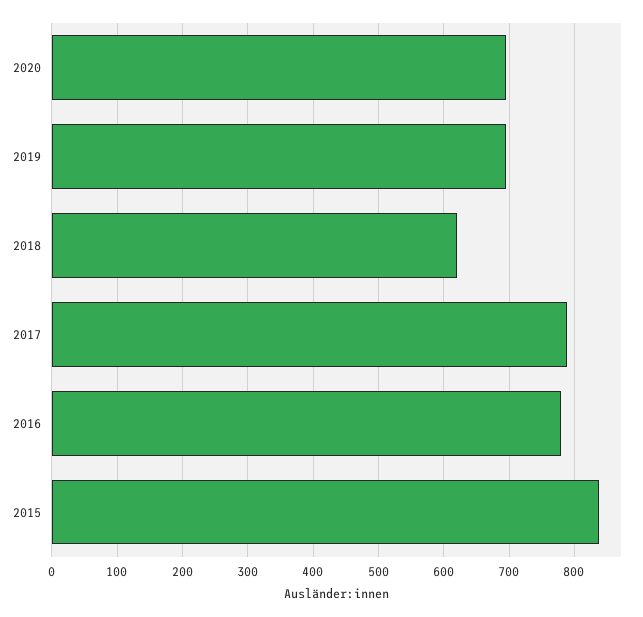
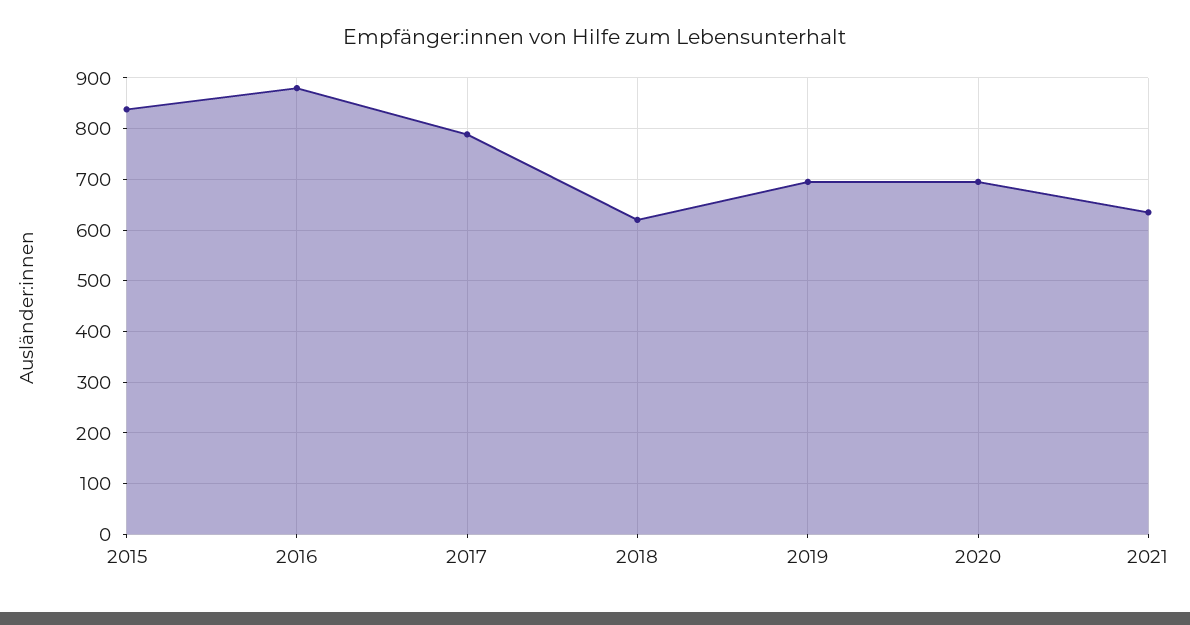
2016: 780 -> 880
2021: none -> 640

